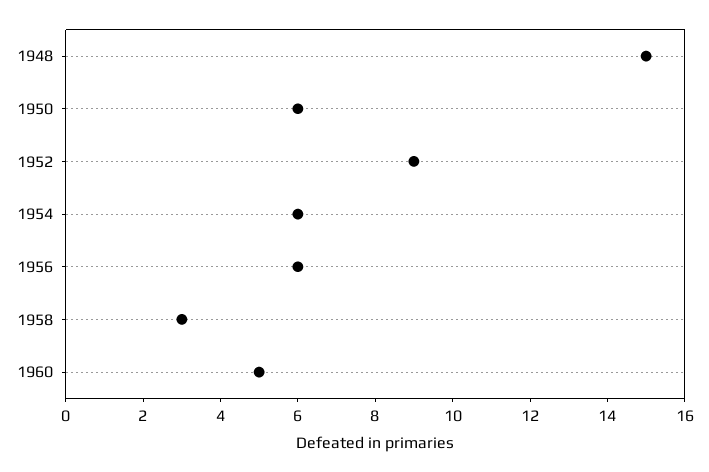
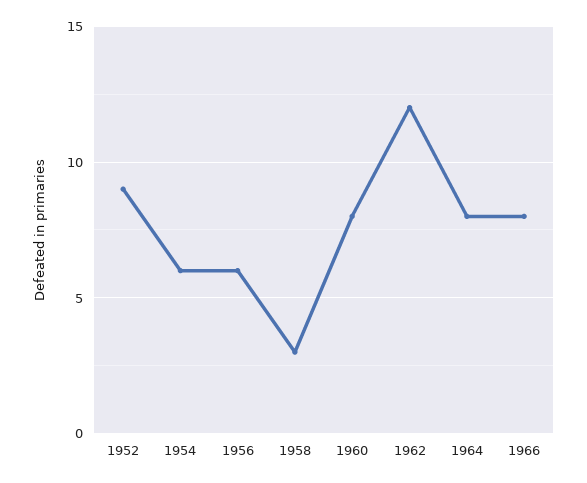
1948: 15 -> none
1950: 6 -> none
1960: 5 -> 8
1962: none -> 12
1964: none -> 8
1966: none -> 8

